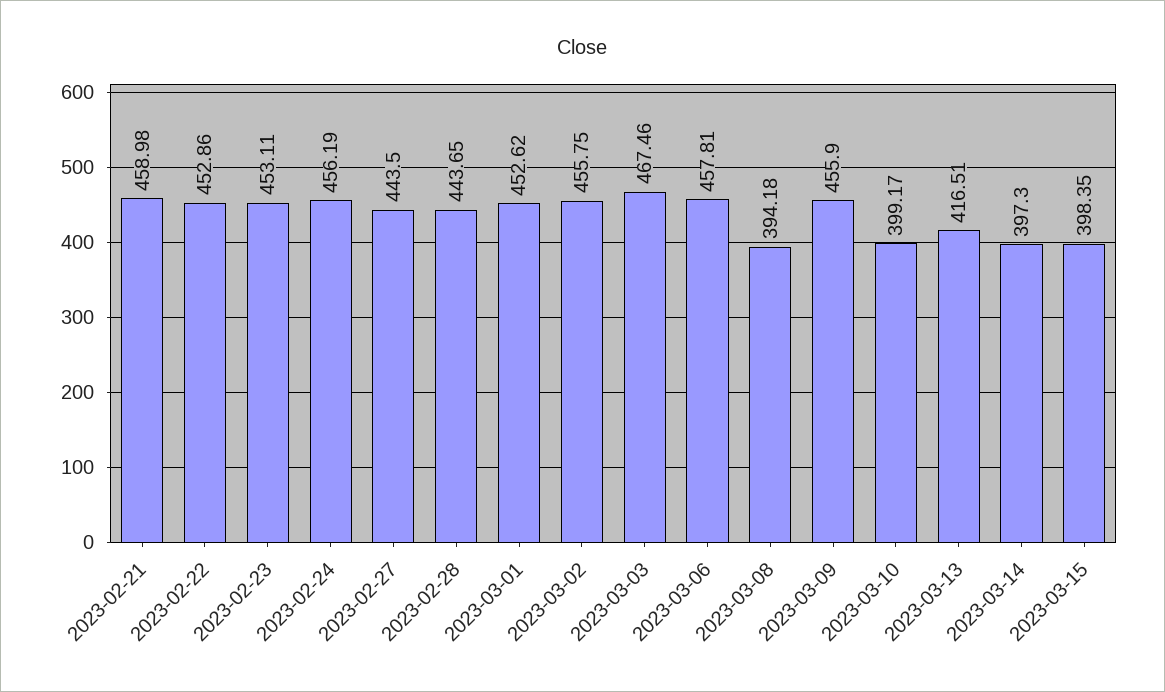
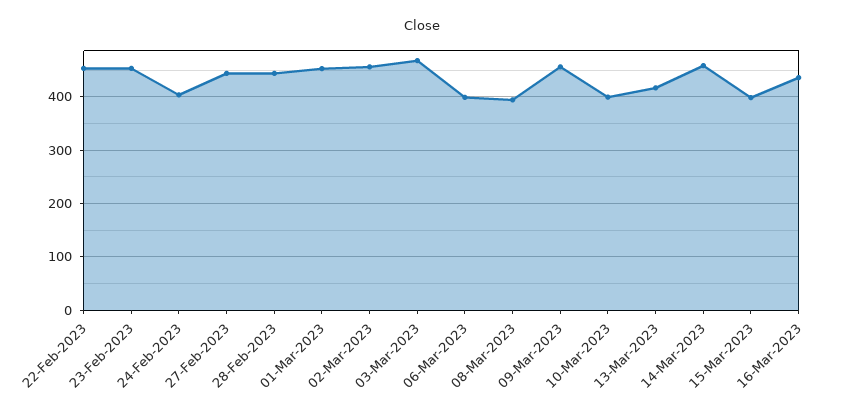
2023-02-21: 458.98 -> none
2023-02-24: 456.19 -> 400
2023-03-06: 457.81 -> 400
2023-03-14: 397.3 -> 460
16-Mar-2023: none -> 440

